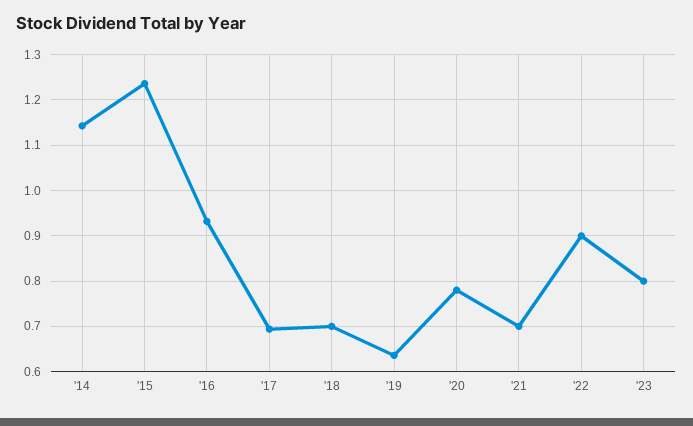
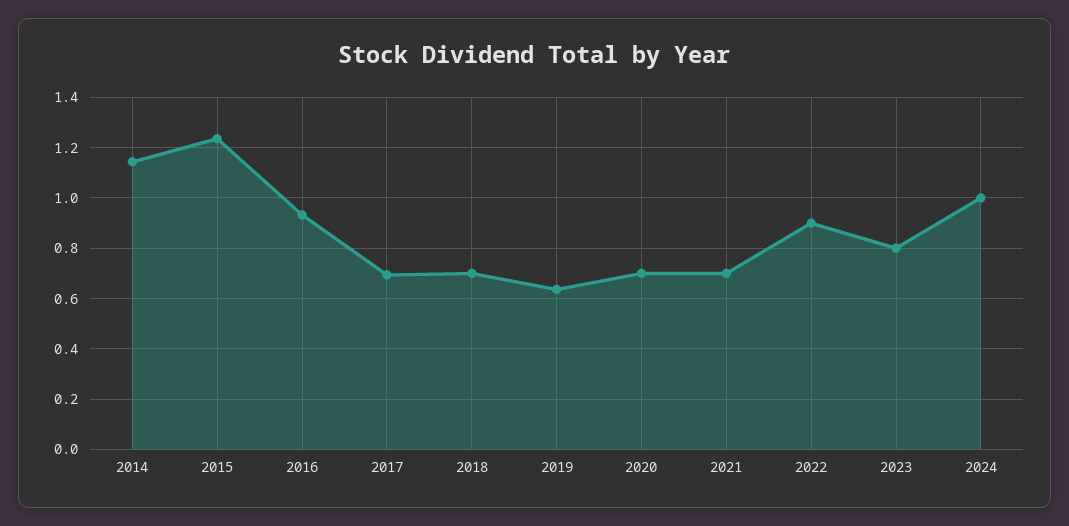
'20: 0.78 -> 0.7
2024: none -> 1

